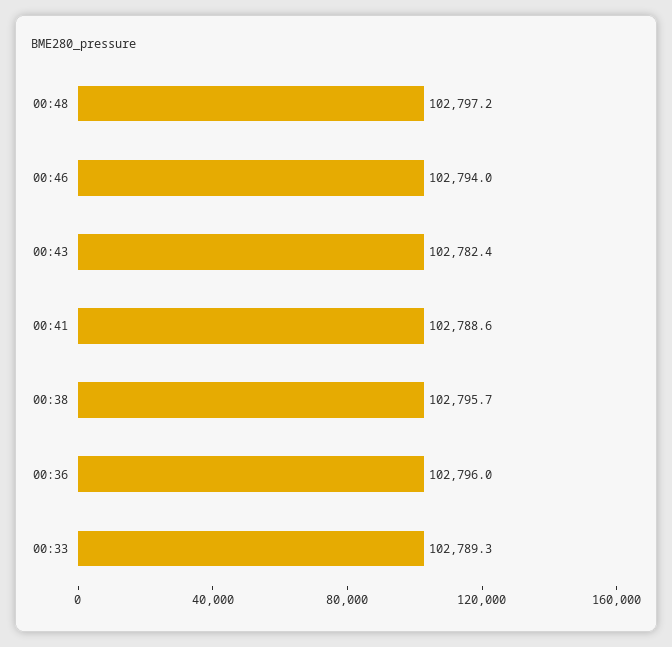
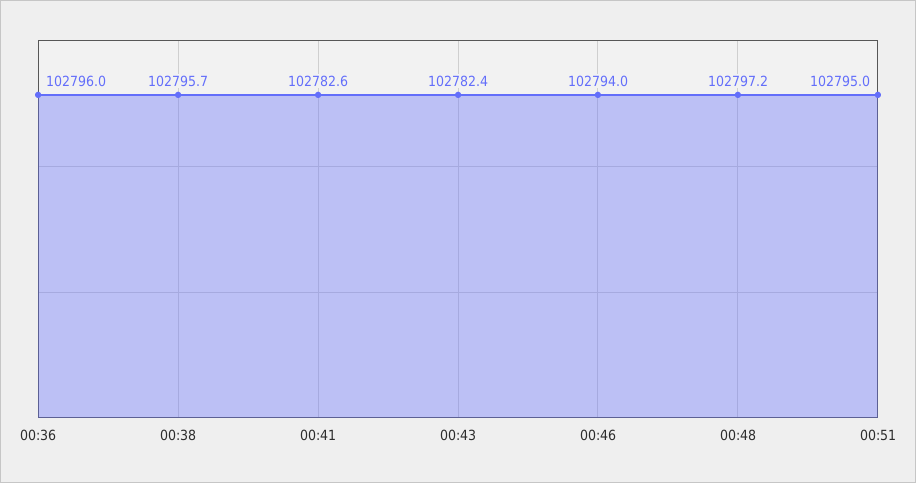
00:41: 102788.6 -> 102782.6
00:33: 102789.3 -> none
00:51: none -> 102795

